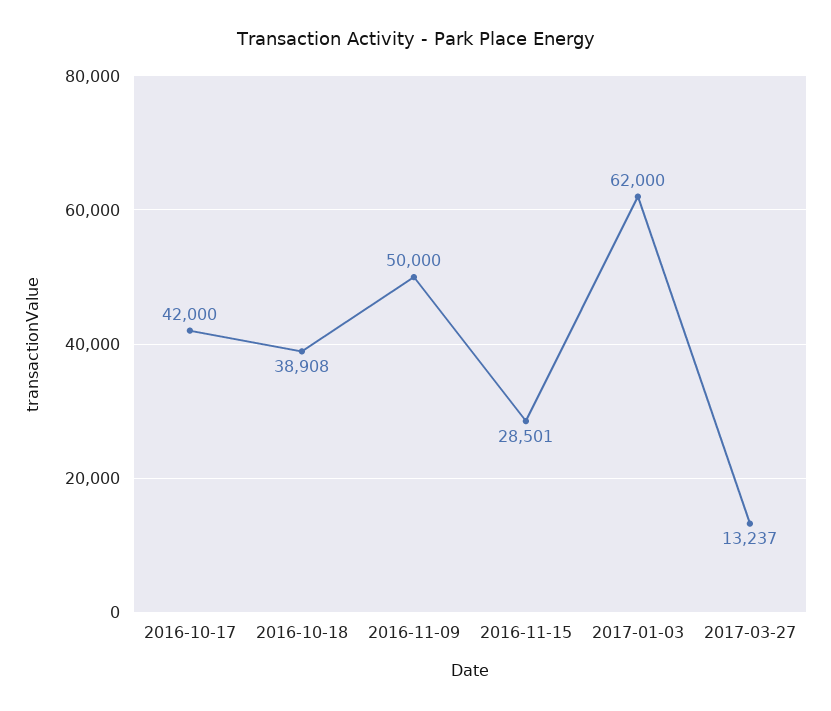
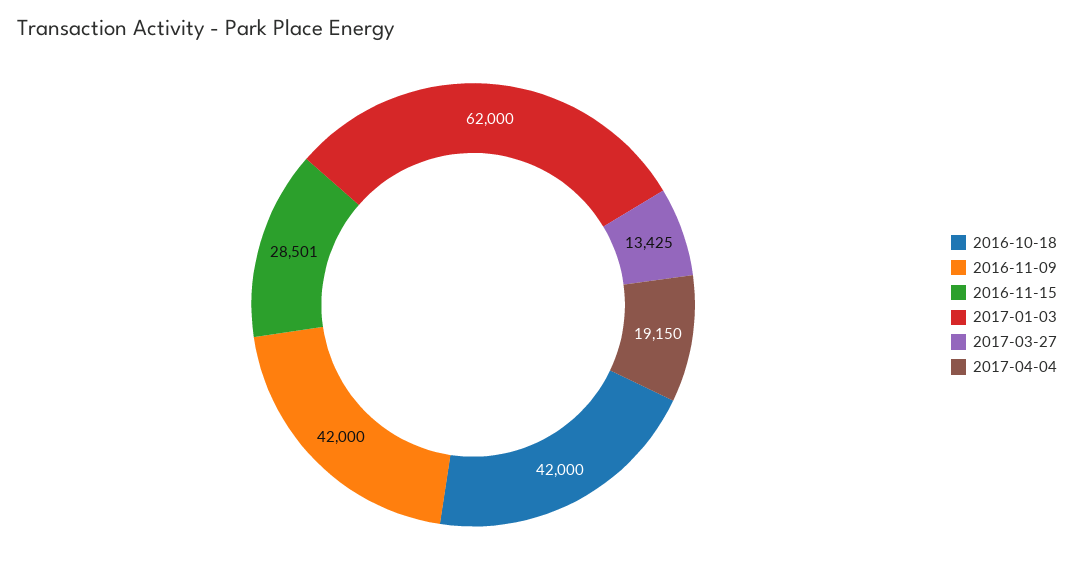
2016-10-17: 42000 -> none
2016-10-18: 38908 -> 42000
2016-11-09: 50000 -> 42000
2017-03-27: 13237 -> 13425
2017-04-04: none -> 19150

